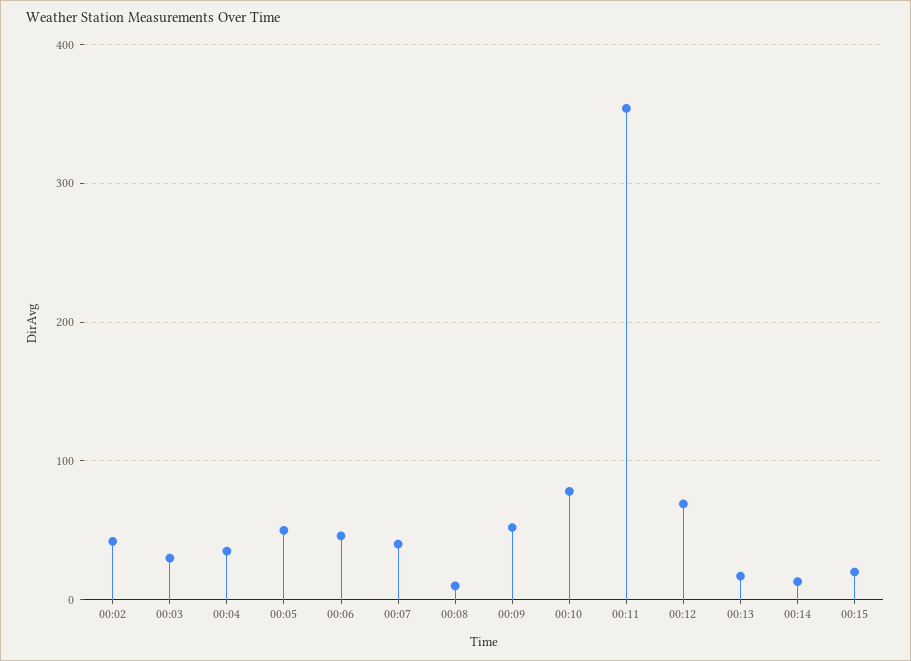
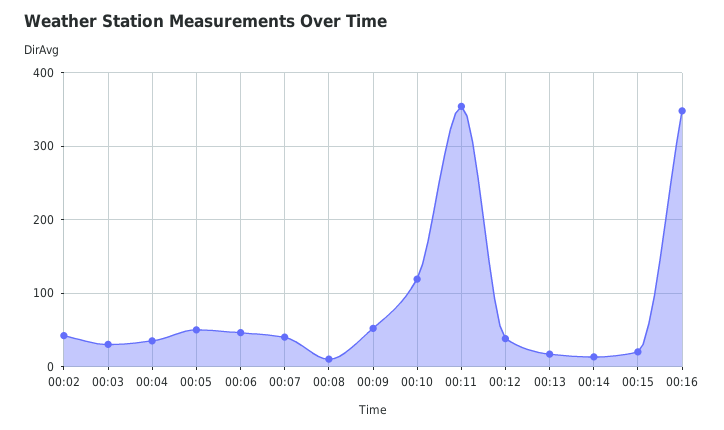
00:10: 80 -> 120
00:12: 70 -> 40
00:16: none -> 350

